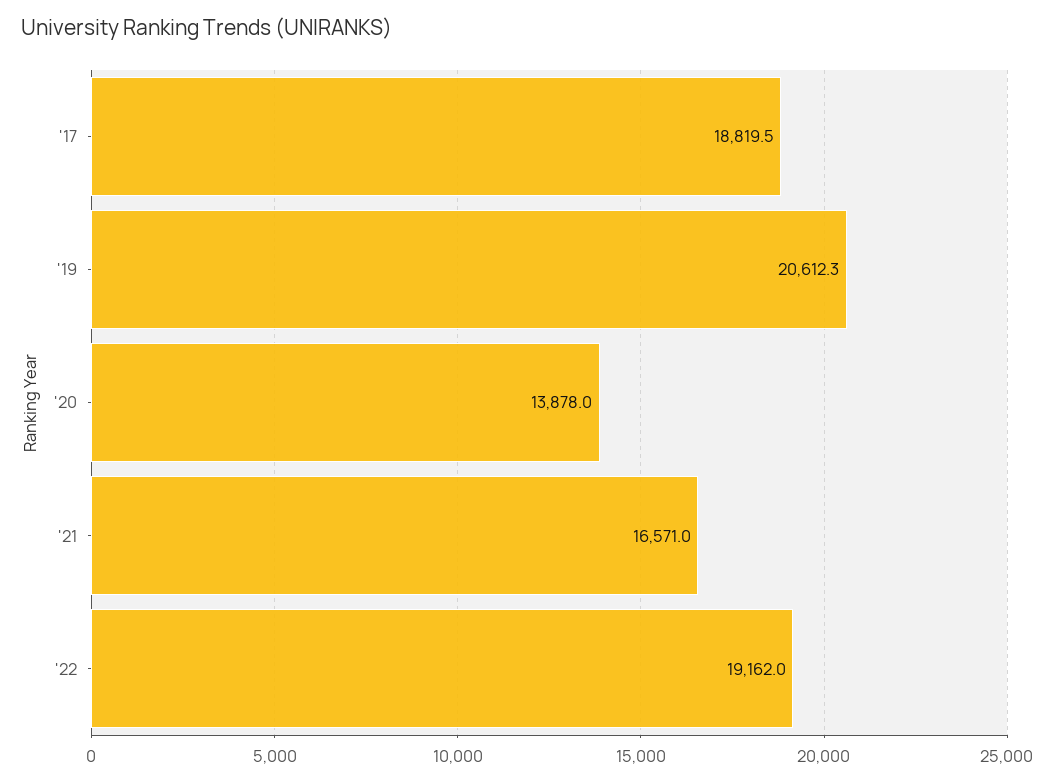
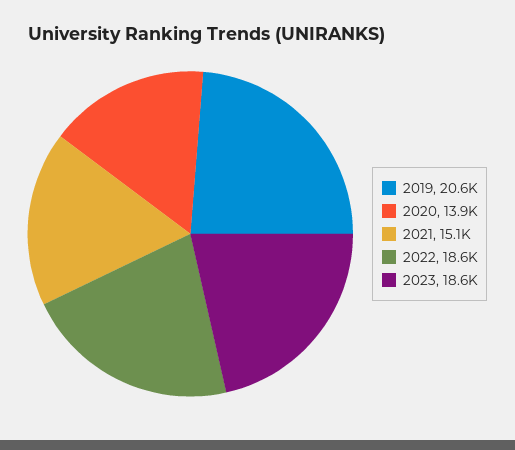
'17: 18819.5 -> none
'21: 16571 -> 15100
'22: 19162 -> 18600
2023: none -> 18600

